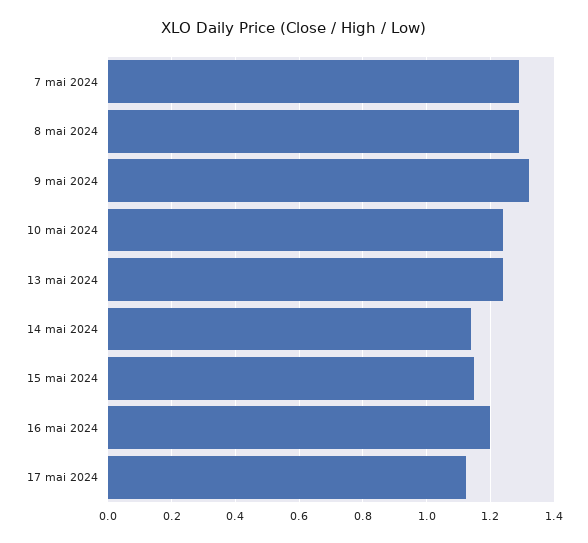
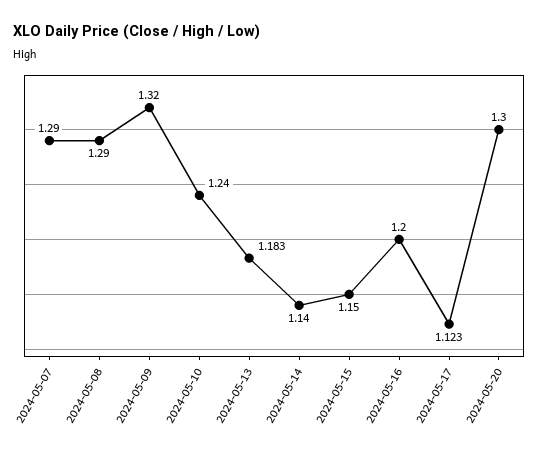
13 mai 2024: 1.24 -> 1.183
2024-05-20: none -> 1.3

